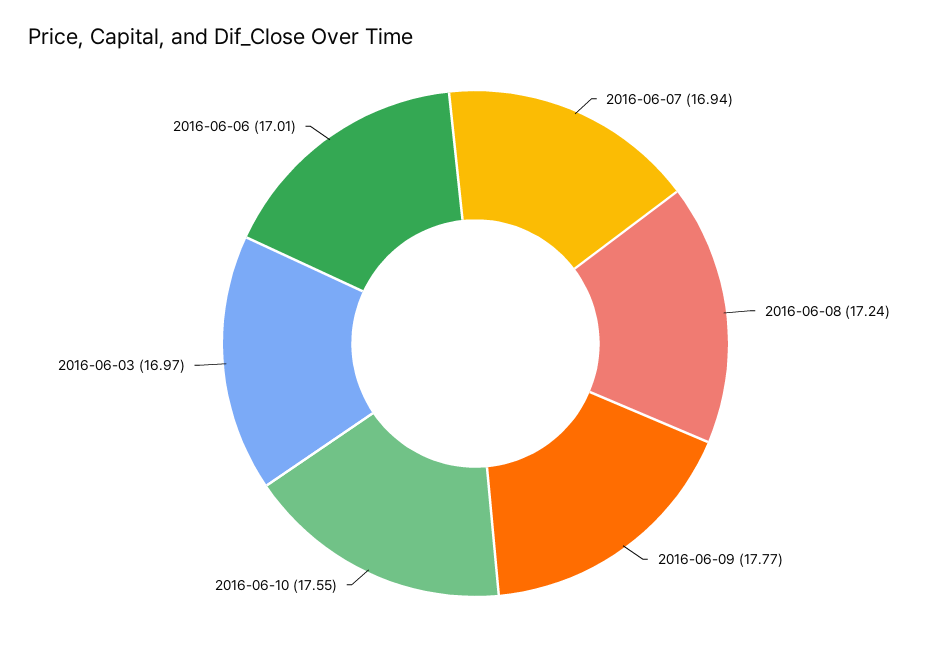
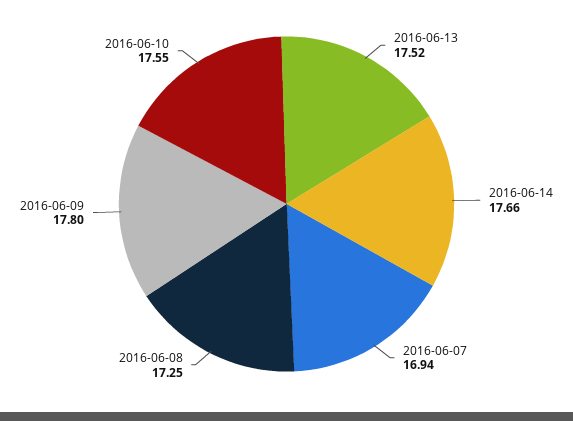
2016-06-08: 17.24 -> 17.25
2016-06-09: 17.77 -> 17.8
2016-06-03: 16.97 -> none
2016-06-06: 17.01 -> none
2016-06-13: none -> 17.52
2016-06-14: none -> 17.66

